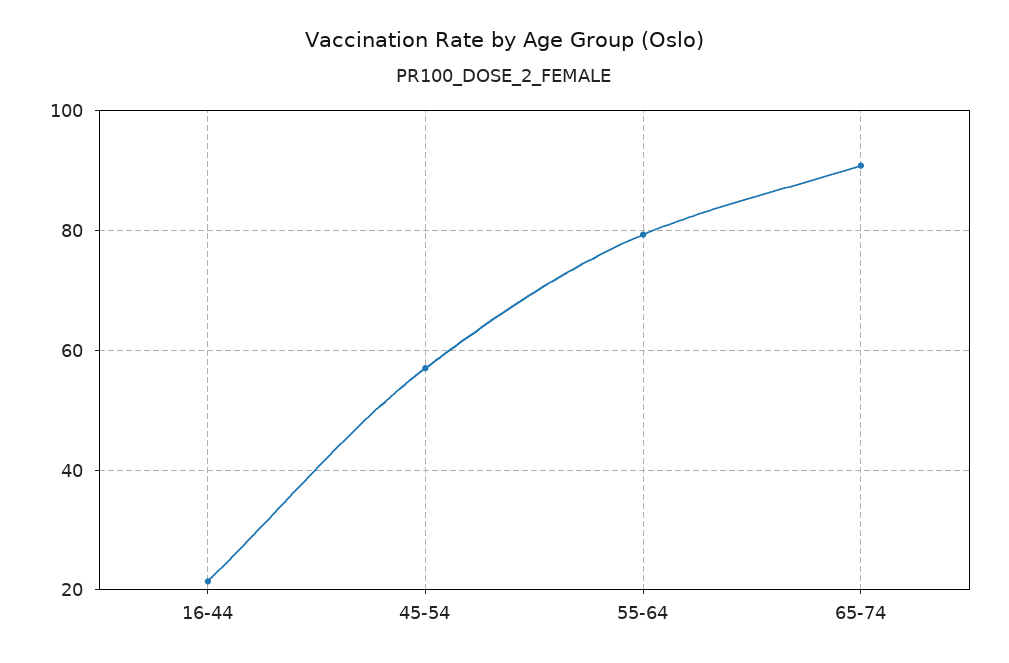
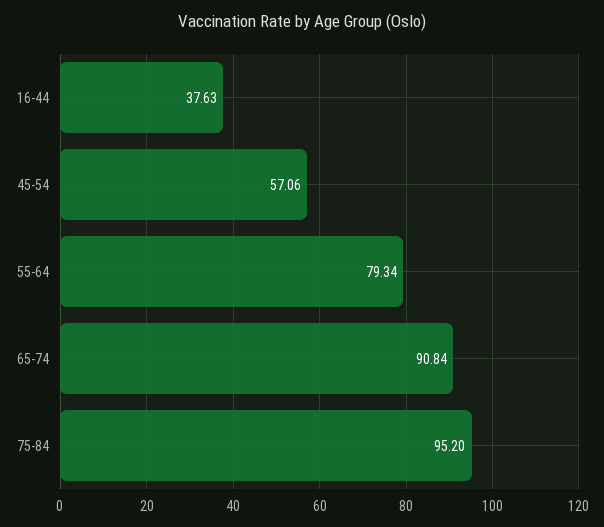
16-44: 22 -> 37.63
75-84: none -> 95.2

